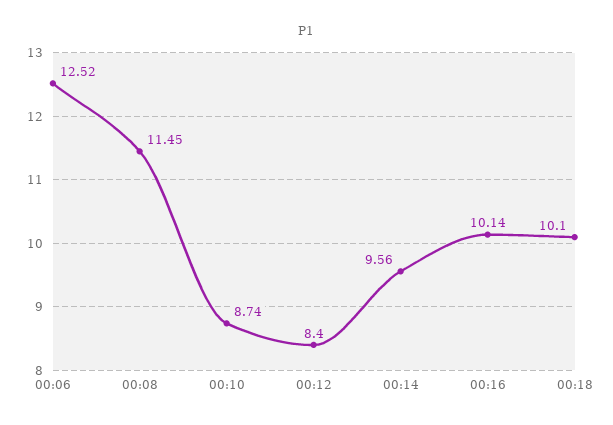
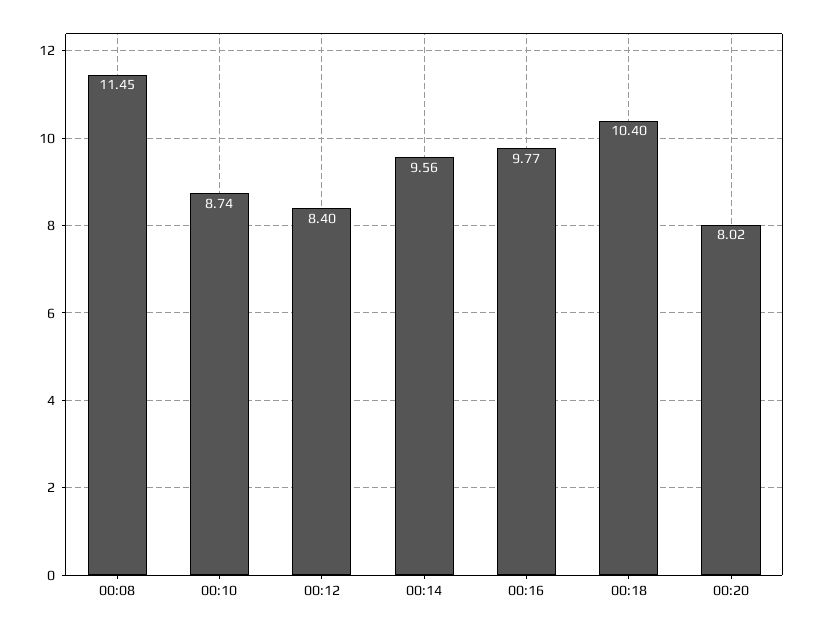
00:06: 12.52 -> none
00:16: 10.14 -> 9.77
00:18: 10.1 -> 10.4
00:20: none -> 8.02

